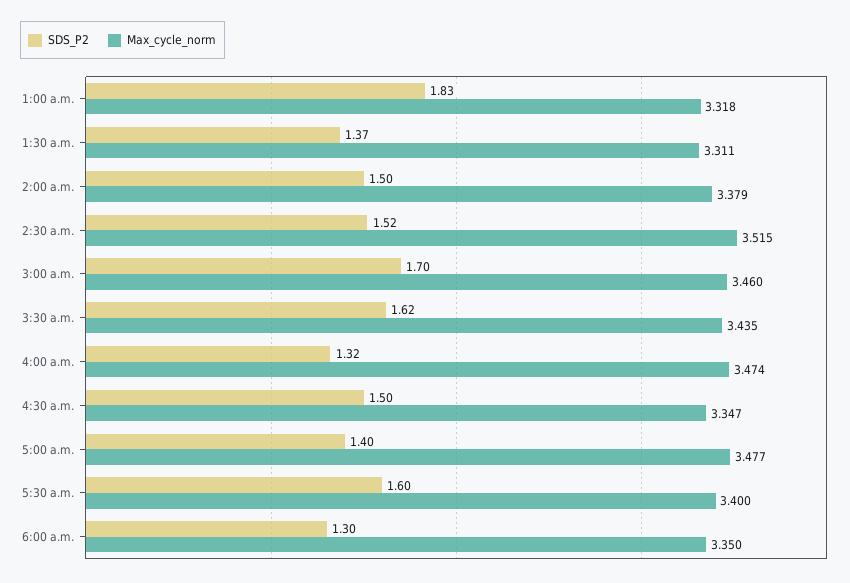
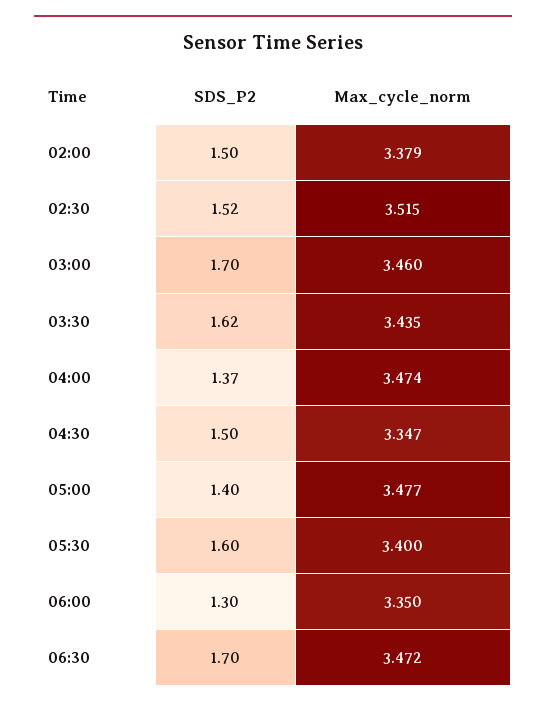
SDS_P2, 1:00 a.m.: 1.83 -> none
Max_cycle_norm, 1:00 a.m.: 3.318 -> none
SDS_P2, 1:30 a.m.: 1.37 -> none
Max_cycle_norm, 1:30 a.m.: 3.311 -> none
SDS_P2, 4:00 a.m.: 1.32 -> 1.37
SDS_P2, 06:30: none -> 1.7
Max_cycle_norm, 06:30: none -> 3.472

